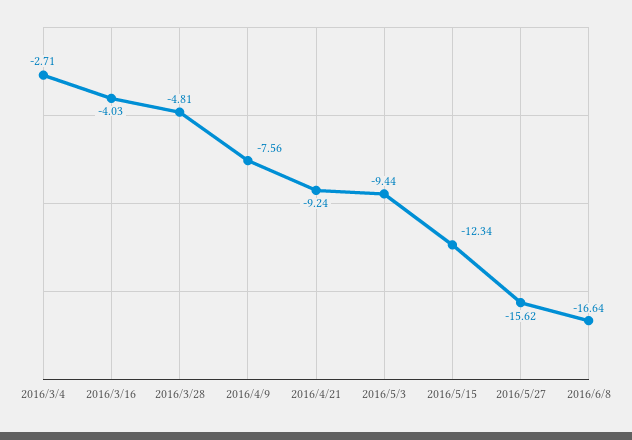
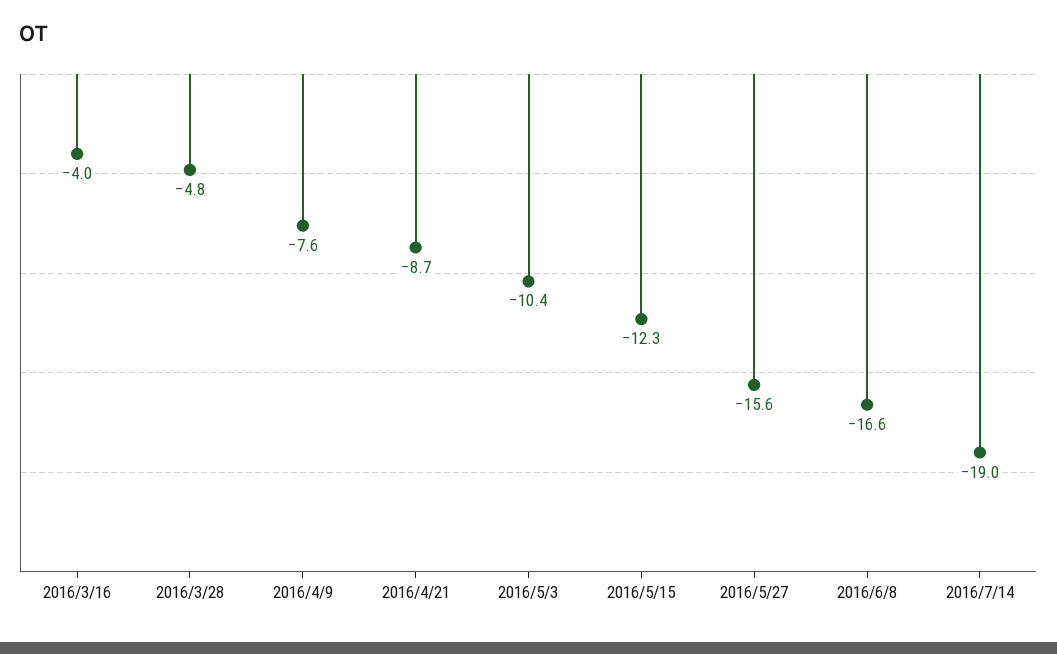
2016/3/4: -2.71 -> none
2016/4/21: -9.24 -> -8.7
2016/5/3: -9.44 -> -10.4
2016/7/14: none -> -19

